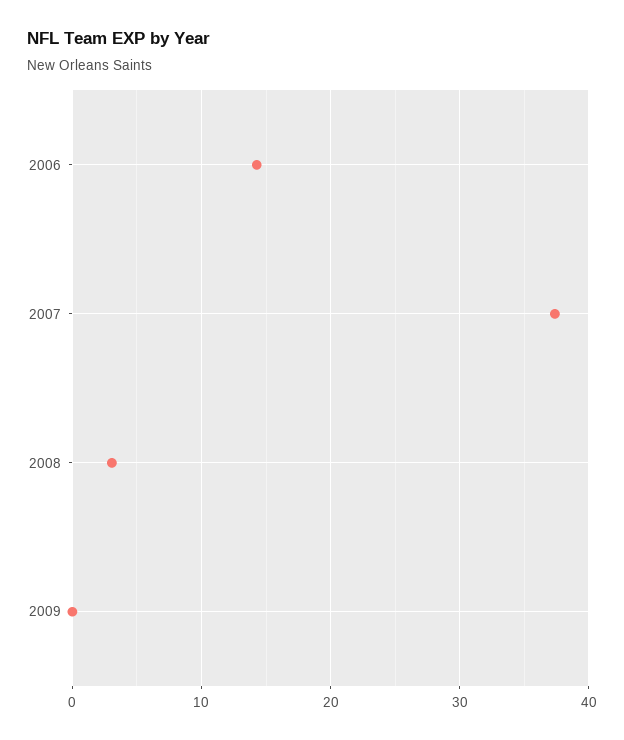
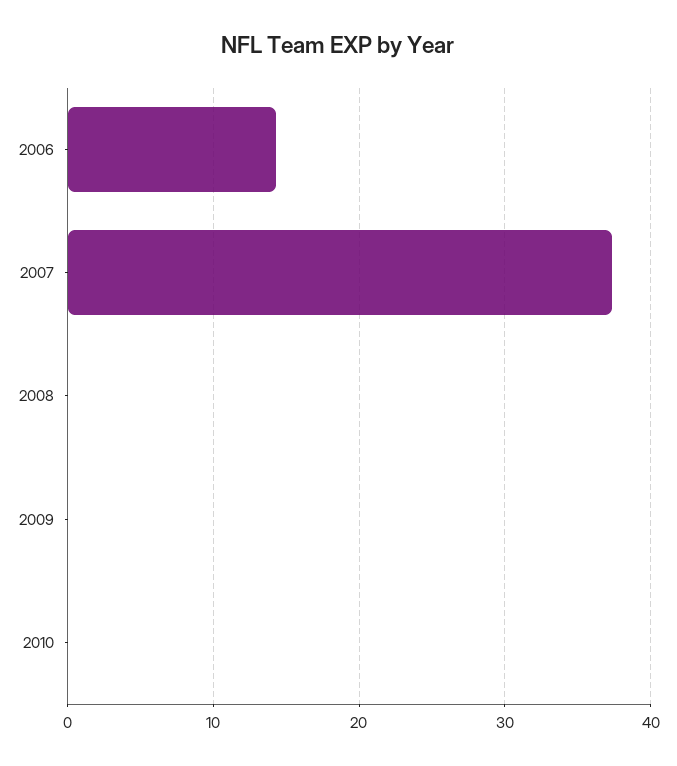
2008: 3 -> 0
2010: none -> 0

